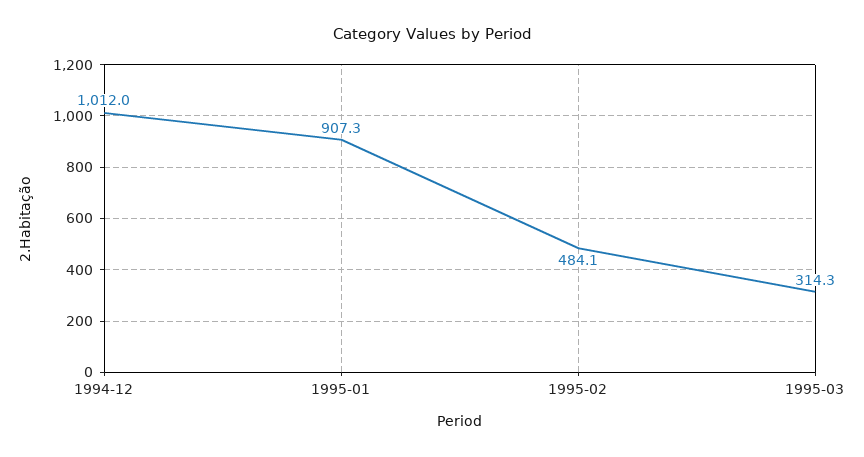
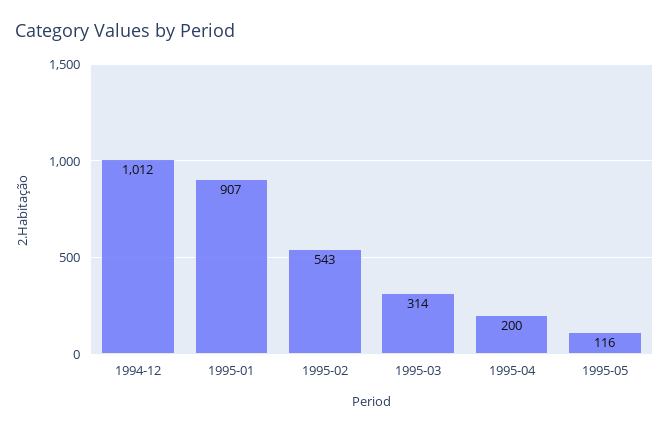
1995-02: 484.1 -> 543
1995-04: none -> 200
1995-05: none -> 116

